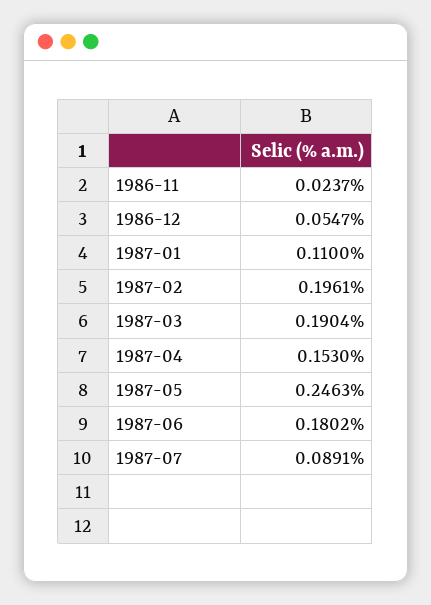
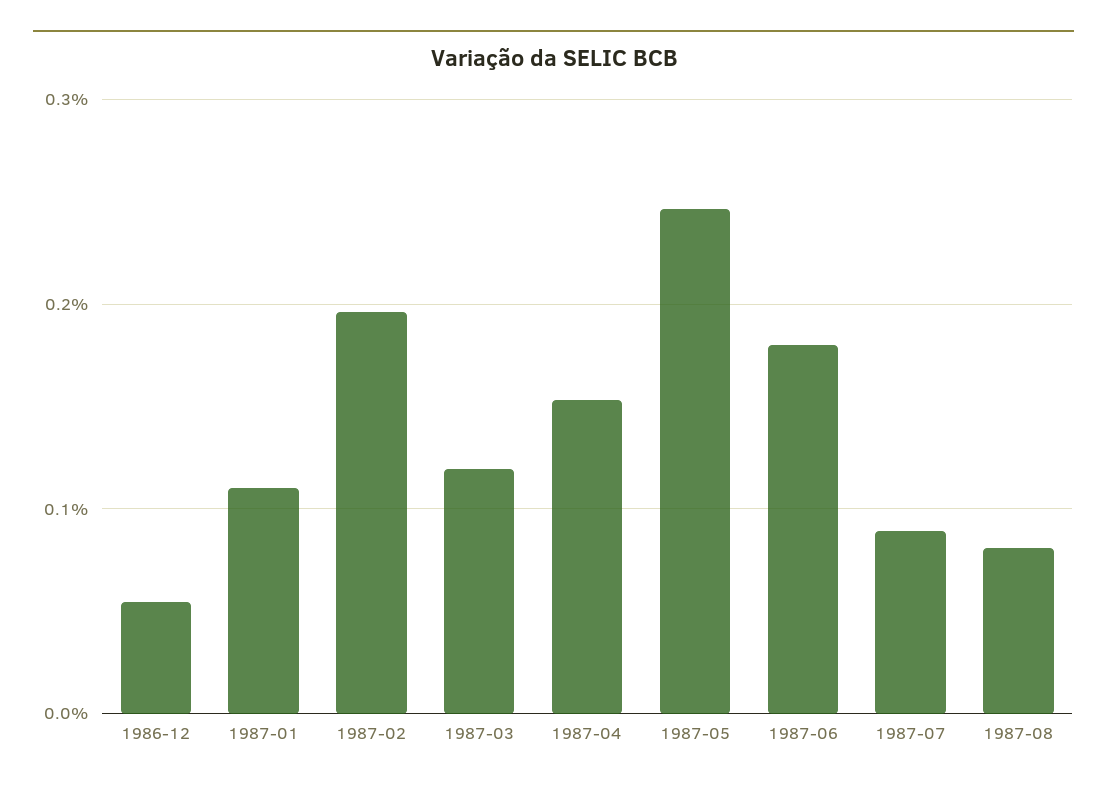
1986-11: 0.0237 -> none
1987-03: 0.1904 -> 0.12
1987-08: none -> 0.08

